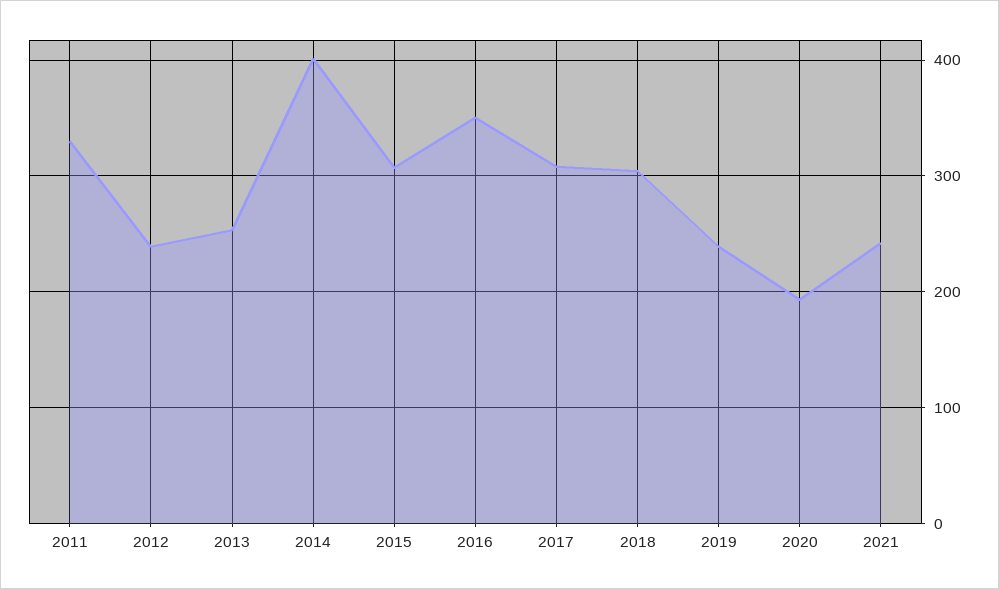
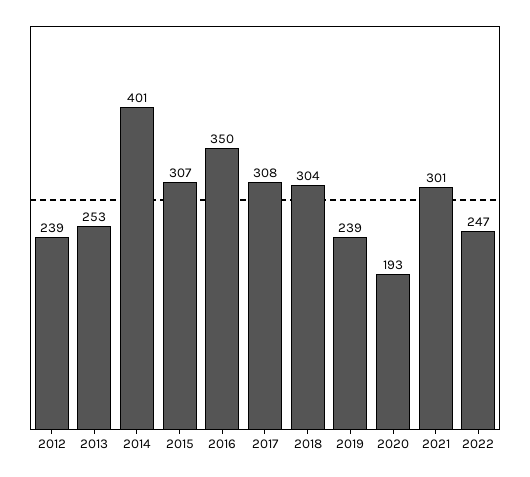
2011: 330 -> none
2021: 240 -> 301
2022: none -> 247

